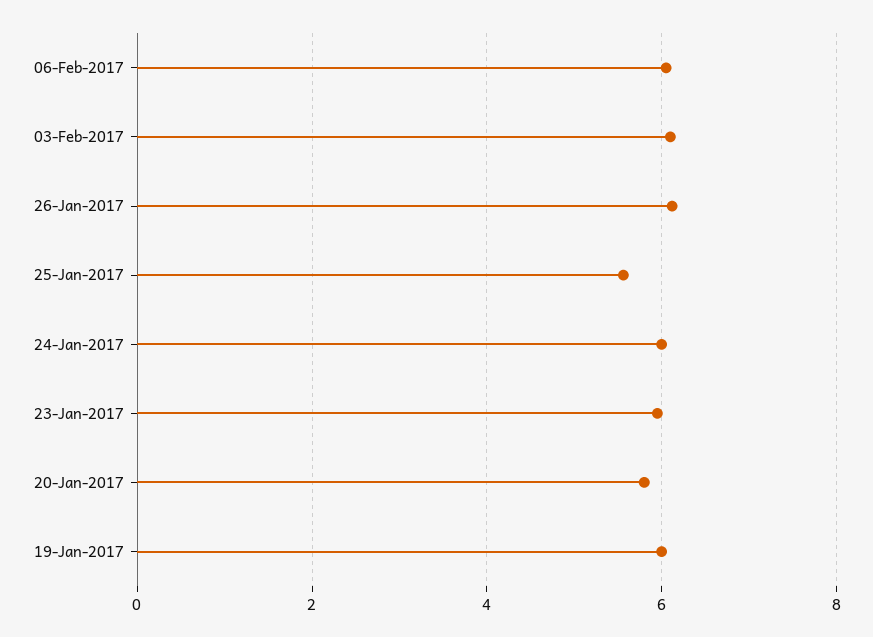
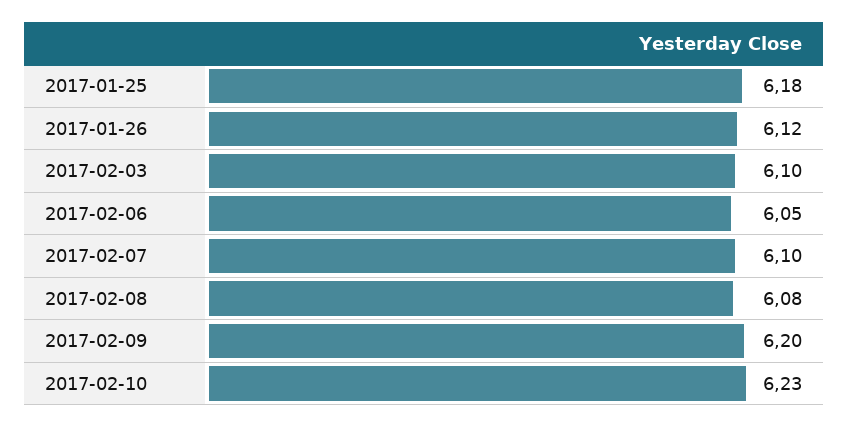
25-Jan-2017: 5.6 -> 6.18
24-Jan-2017: 6 -> none
23-Jan-2017: 6 -> none
20-Jan-2017: 5.8 -> none
19-Jan-2017: 6 -> none
2017-02-07: none -> 6.1
2017-02-08: none -> 6.08
2017-02-09: none -> 6.2
2017-02-10: none -> 6.23

